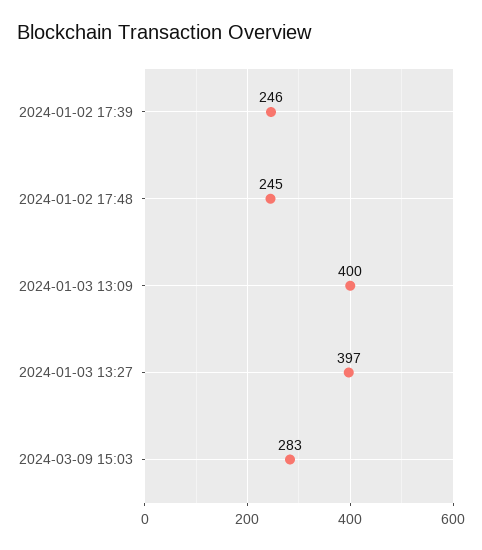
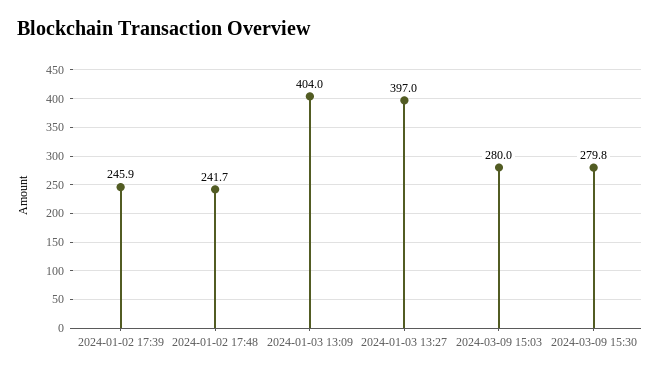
2024-01-02 17:48: 245 -> 241.7
2024-01-03 13:09: 400 -> 404
2024-03-09 15:03: 283 -> 280
2024-03-09 15:30: none -> 279.8

